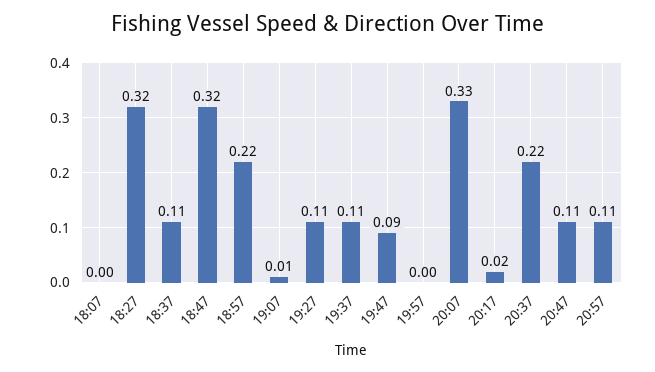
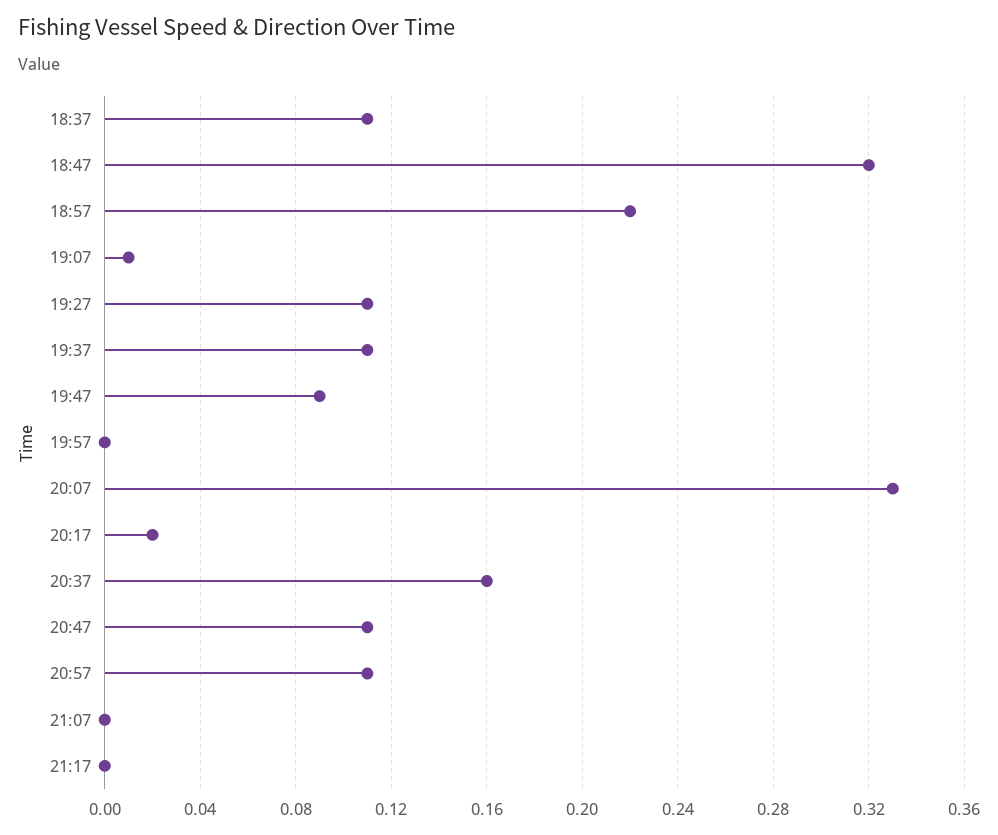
18:07: 0 -> none
18:27: 0.32 -> none
20:37: 0.22 -> 0.16
21:07: none -> 0
21:17: none -> 0

